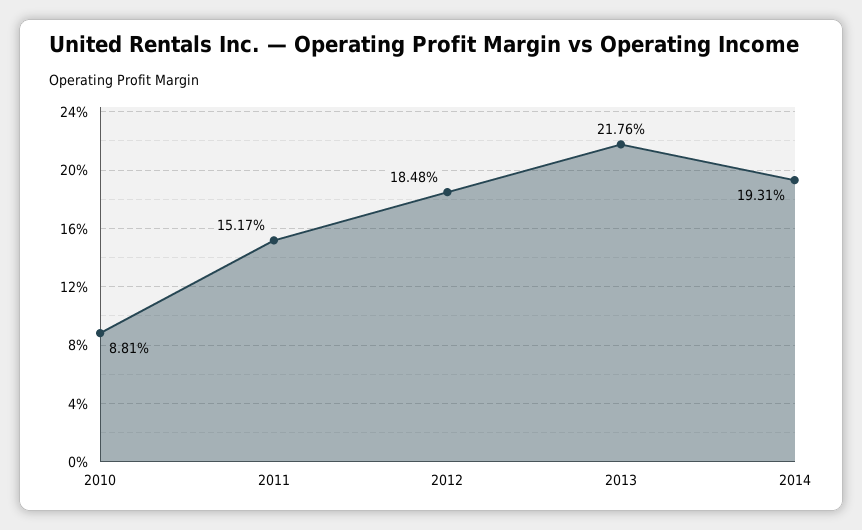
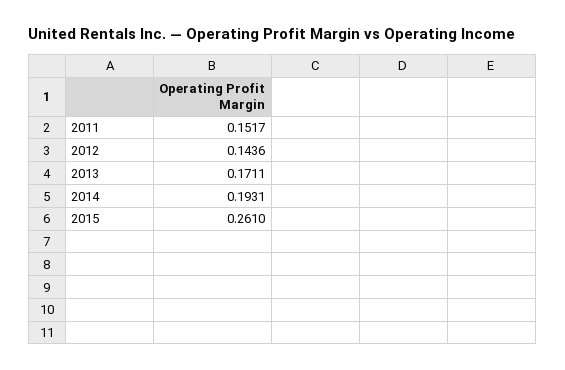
2010: 0.0881 -> none
2012: 0.1848 -> 0.1436
2013: 0.2176 -> 0.1711
2015: none -> 0.261

